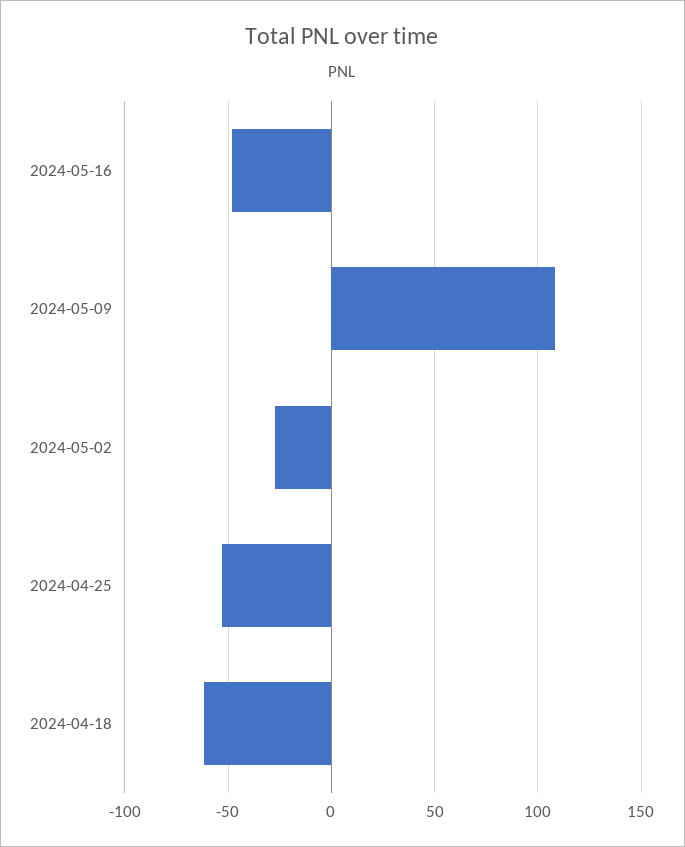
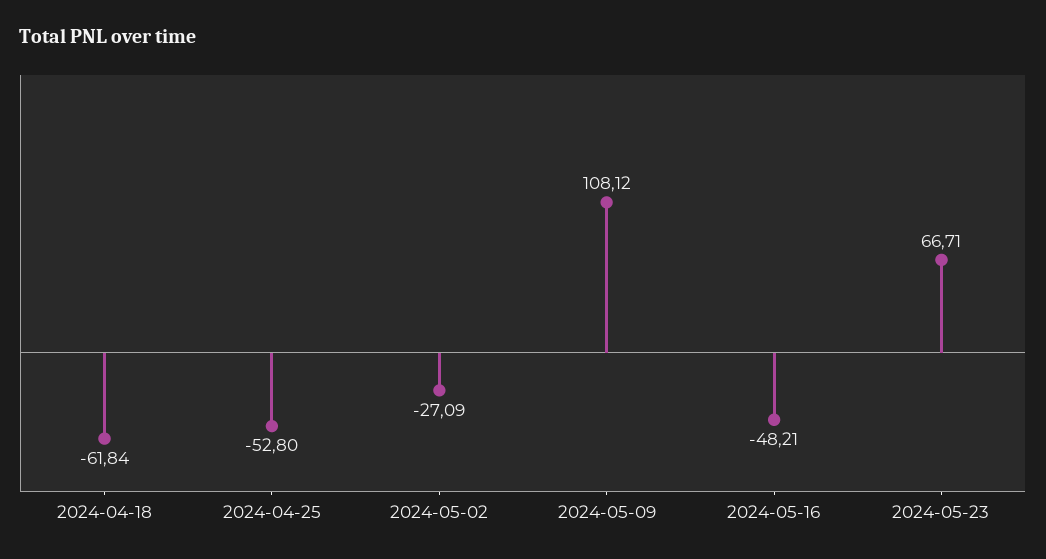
2024-05-23: none -> 66.71

